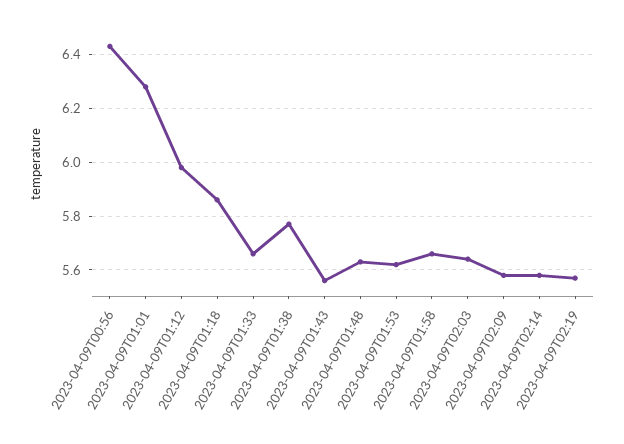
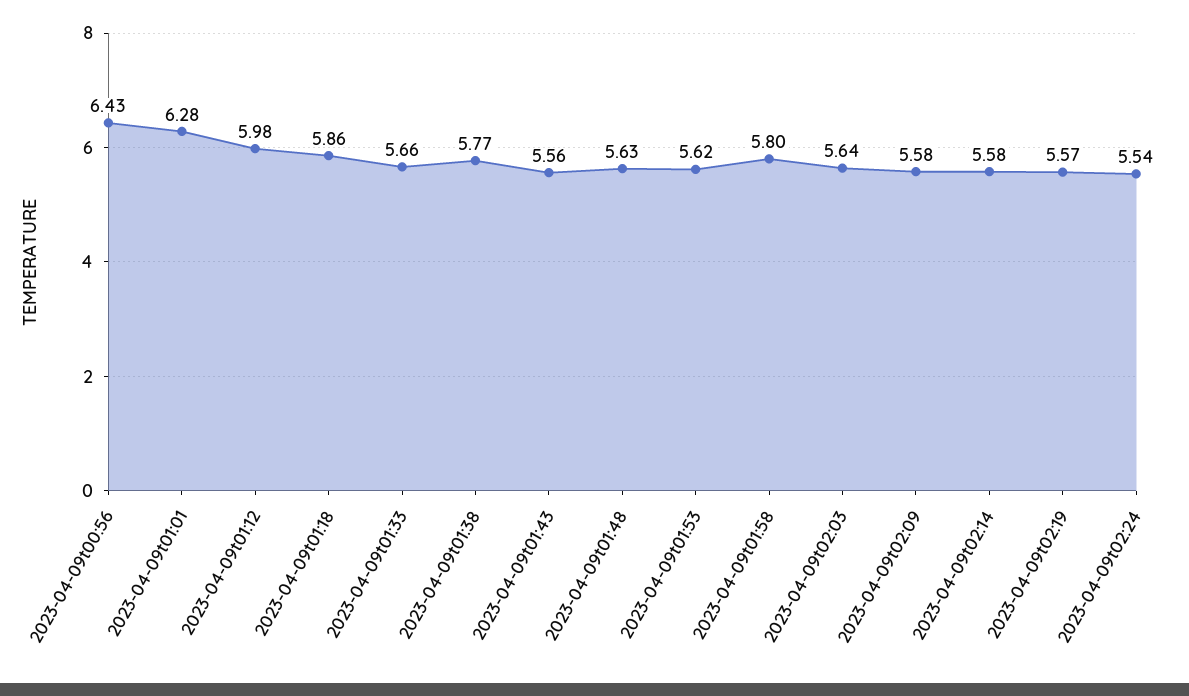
2023-04-09T01:58: 5.65 -> 5.8
2023-04-09t02:24: none -> 5.54

